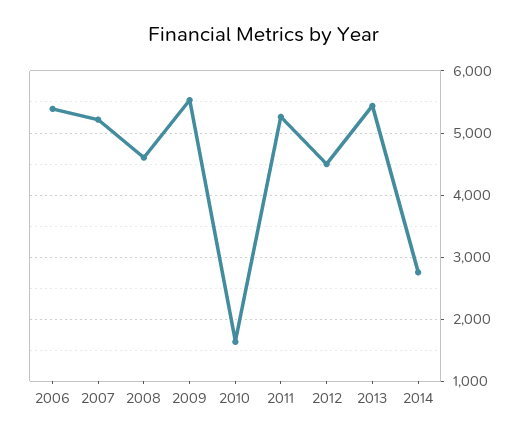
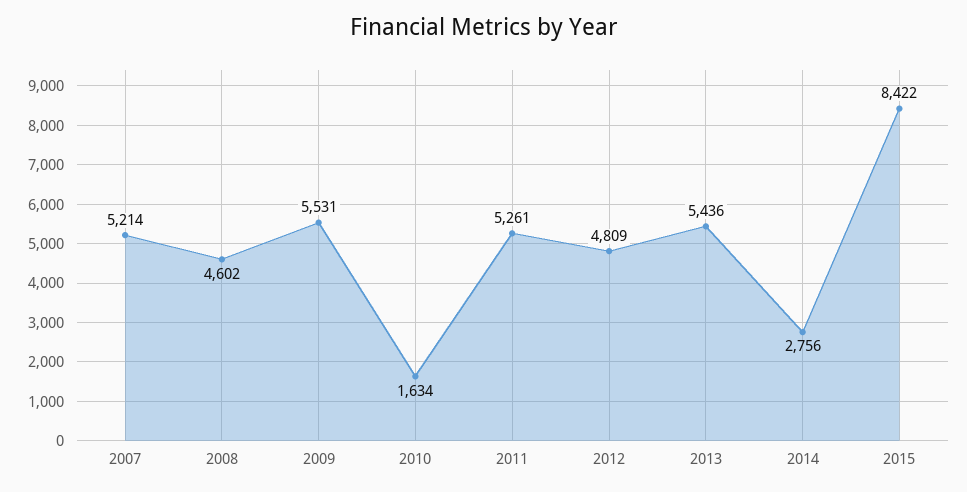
2006: 5400 -> none
2012: 4500 -> 4809
2015: none -> 8422

